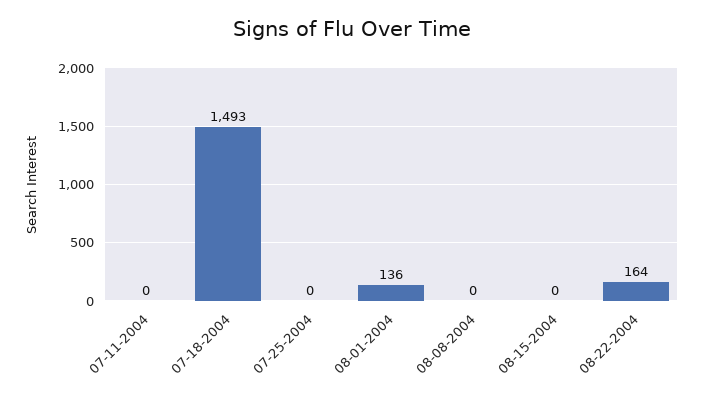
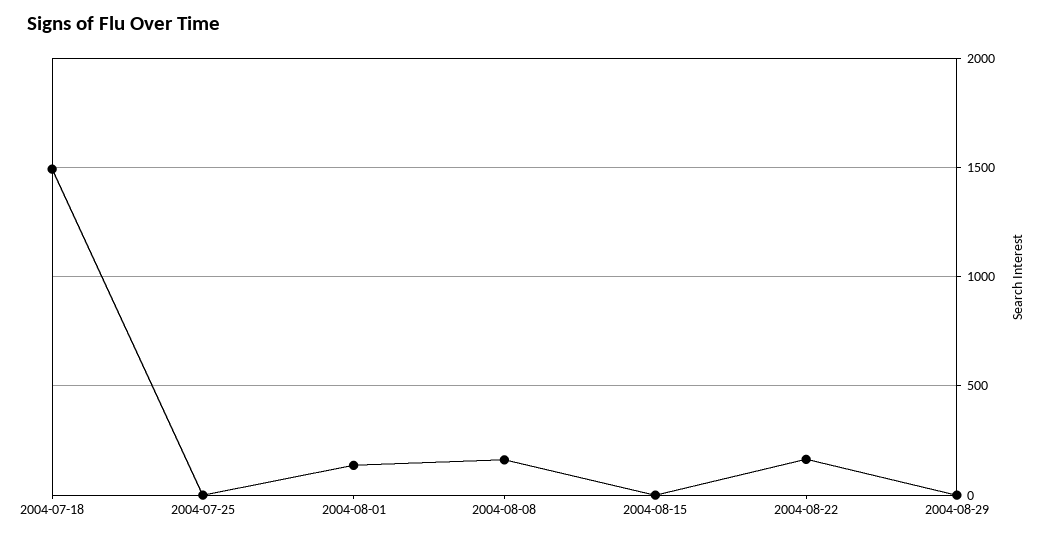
07-11-2004: 0 -> none
08-08-2004: 0 -> 150
2004-08-29: none -> 0

